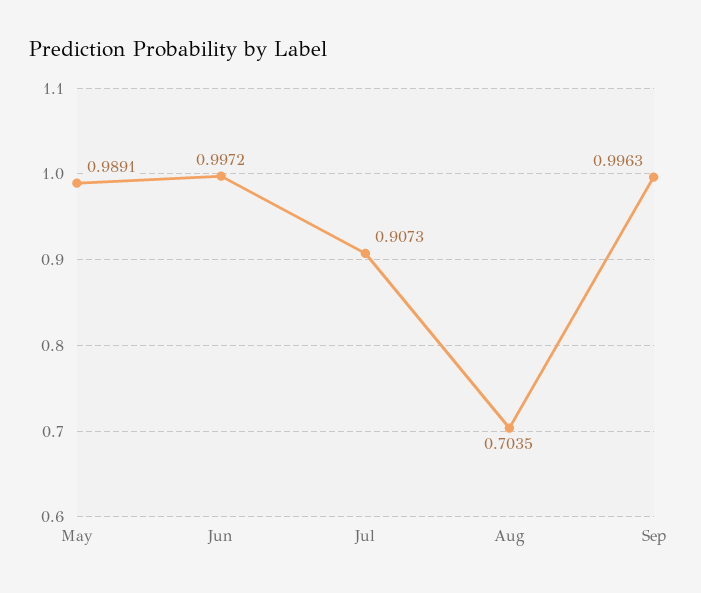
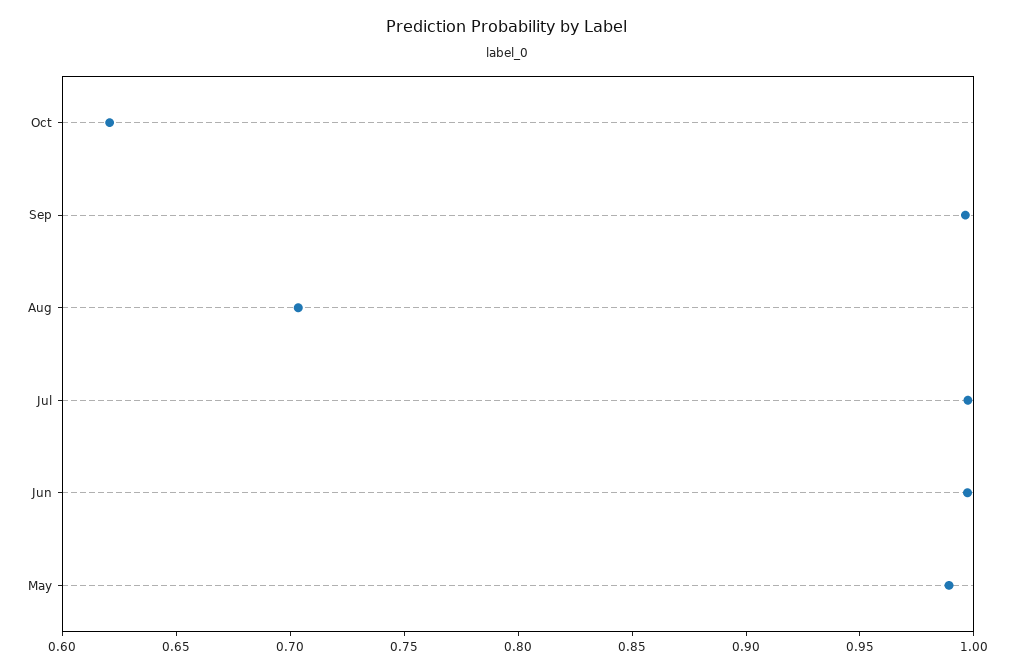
Jul: 0.9073 -> 1
Oct: none -> 0.62

